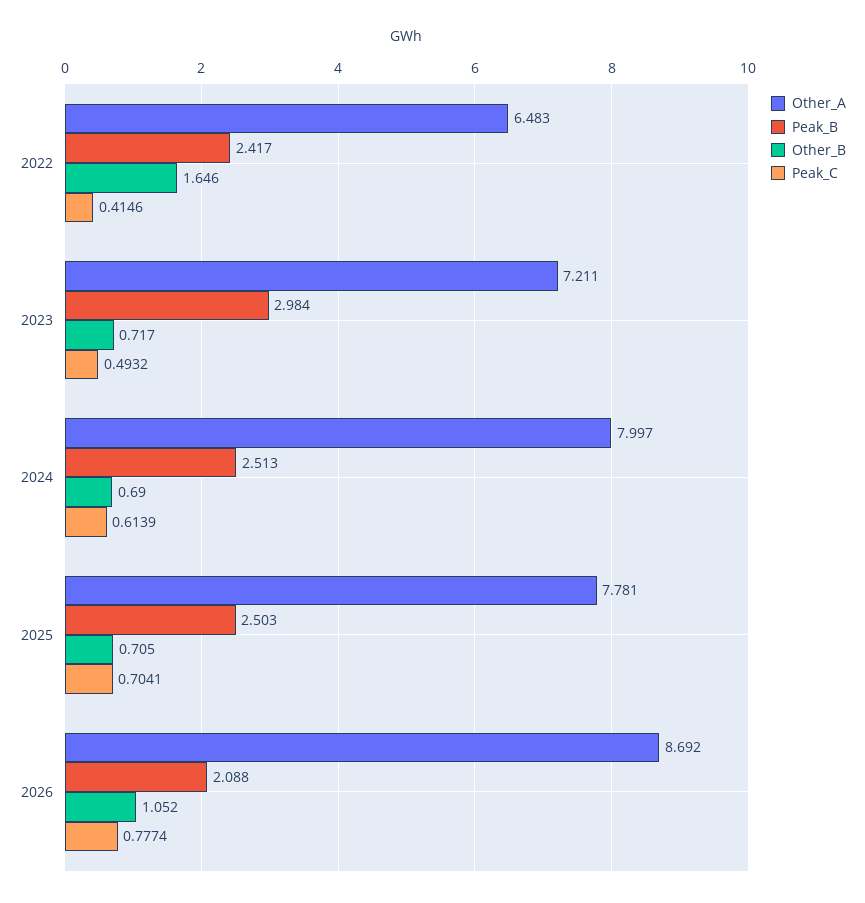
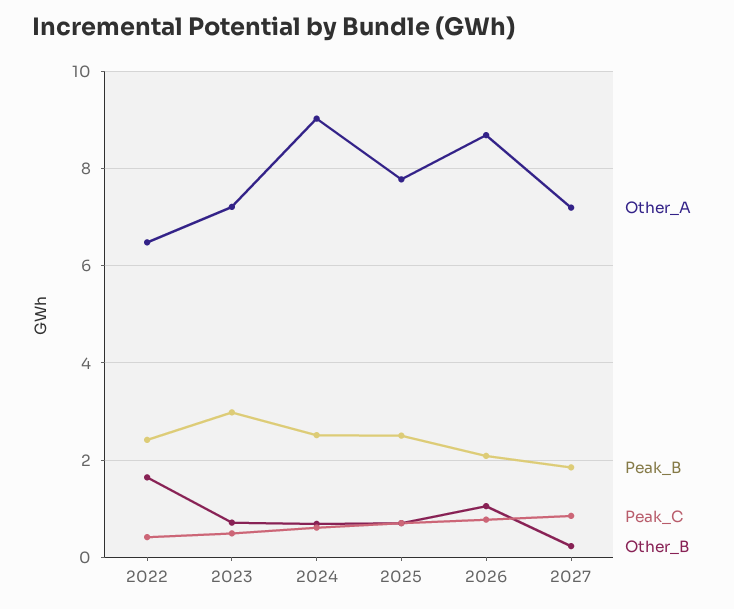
Other_A, 2024: 7.997 -> 9
Other_A, 2027: none -> 7.2
Peak_B, 2027: none -> 1.8
Peak_C, 2027: none -> 0.8
Other_B, 2027: none -> 0.2

